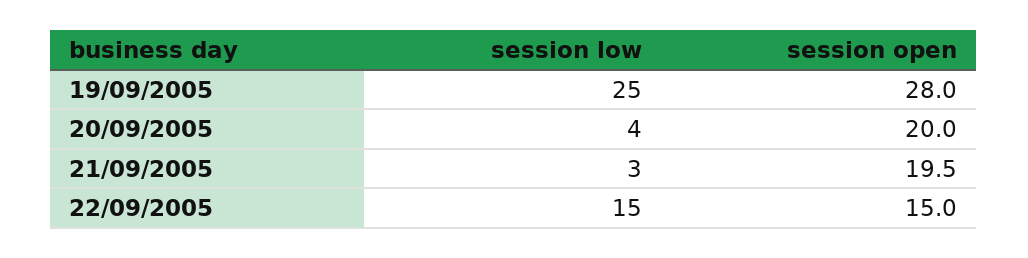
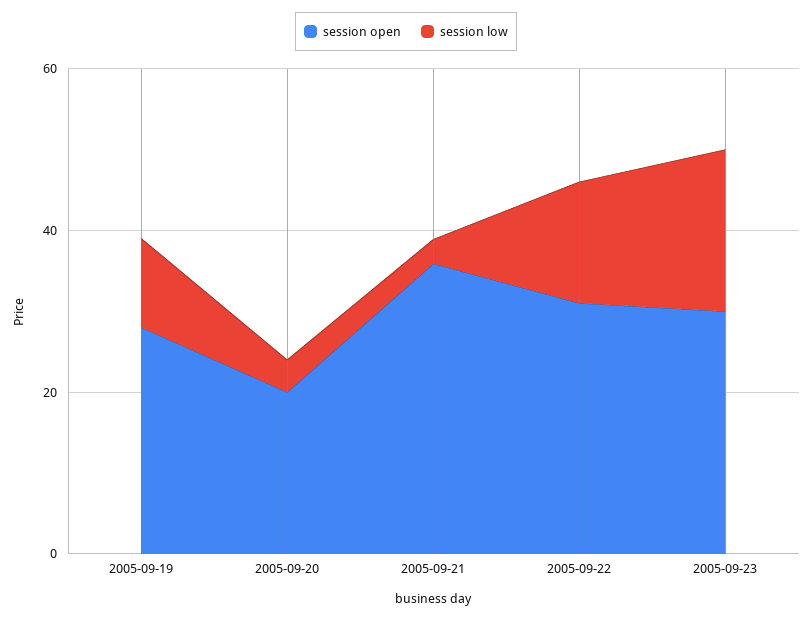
session low, 19/09/2005: 25 -> 10
session open, 21/09/2005: 19.5 -> 35
session open, 22/09/2005: 15 -> 30
session open, 2005-09-23: none -> 30
session low, 2005-09-23: none -> 20

